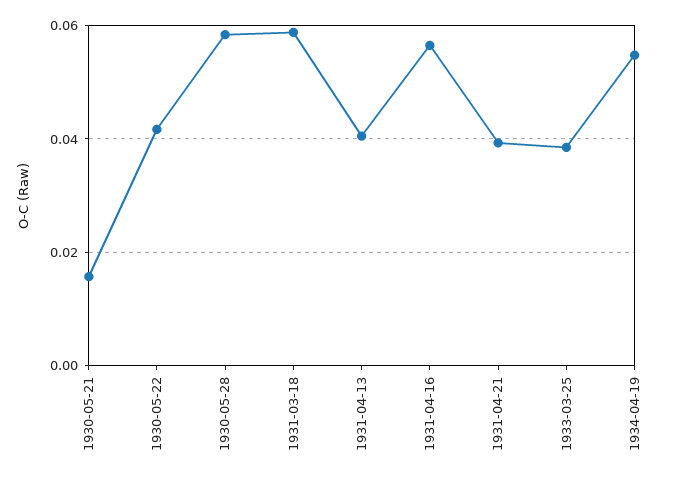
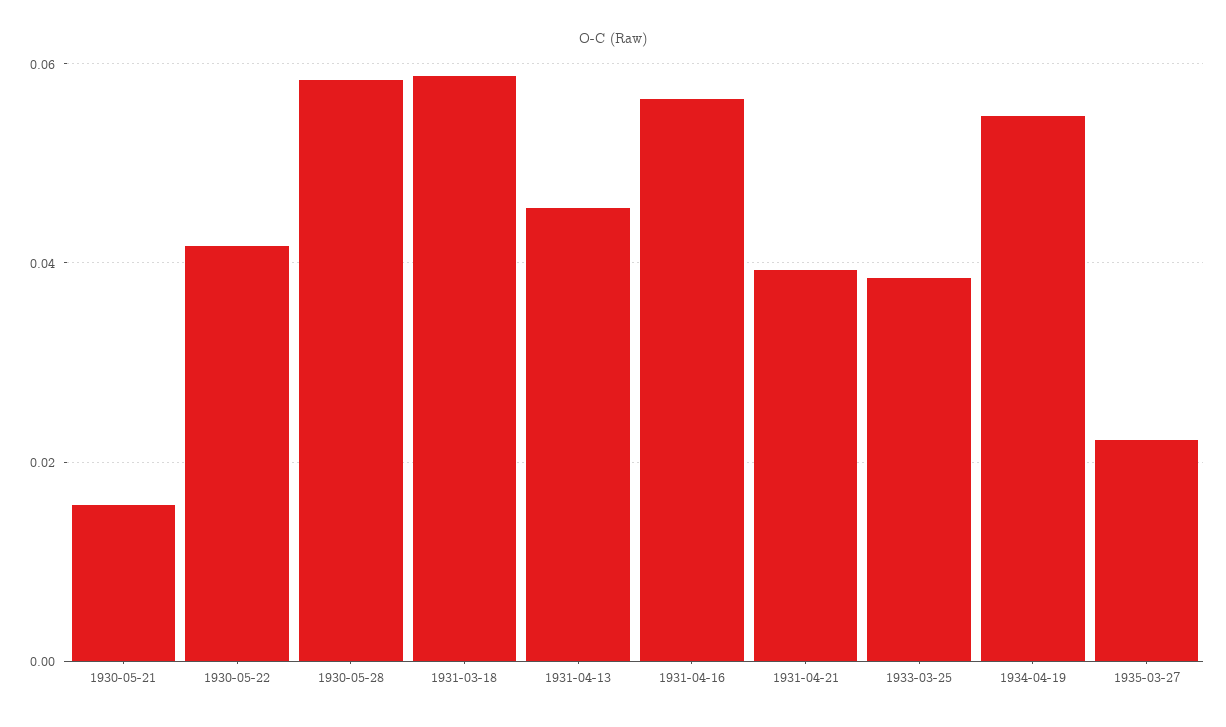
1931-04-13: 0.04 -> 0.046
1935-03-27: none -> 0.022

